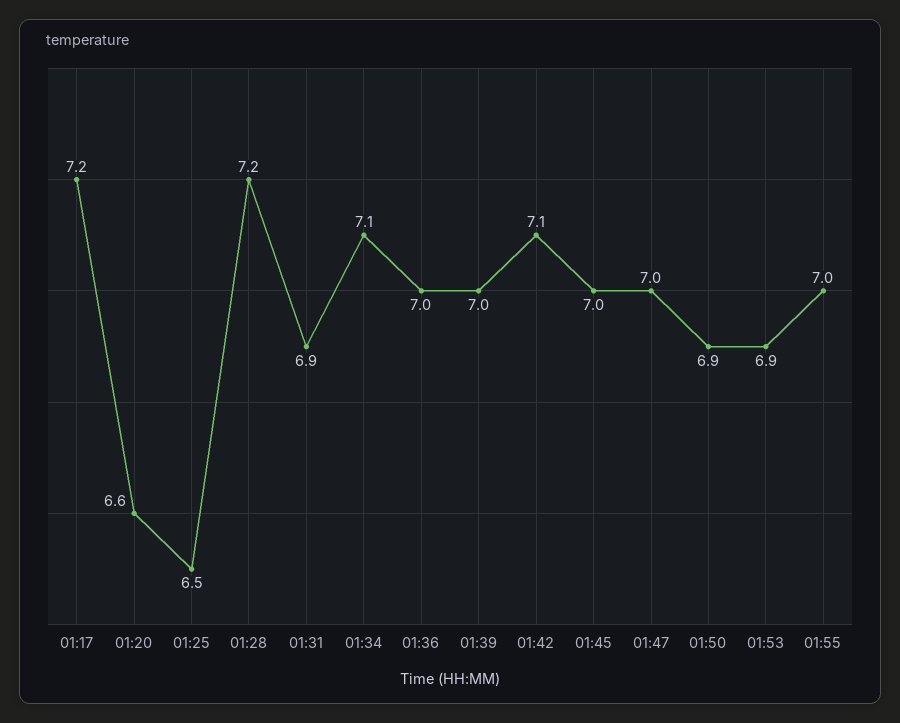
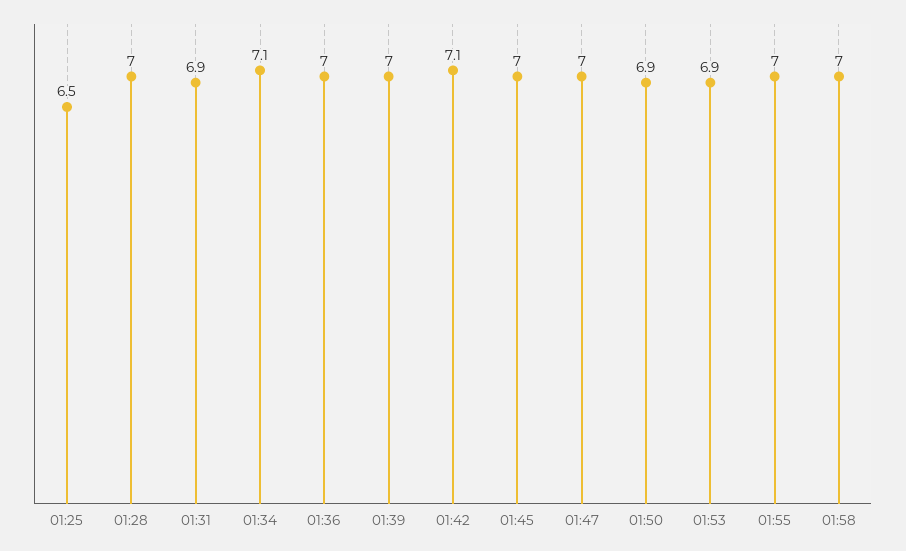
01:17: 7.2 -> none
01:20: 6.6 -> none
01:28: 7.2 -> 7
01:58: none -> 7

